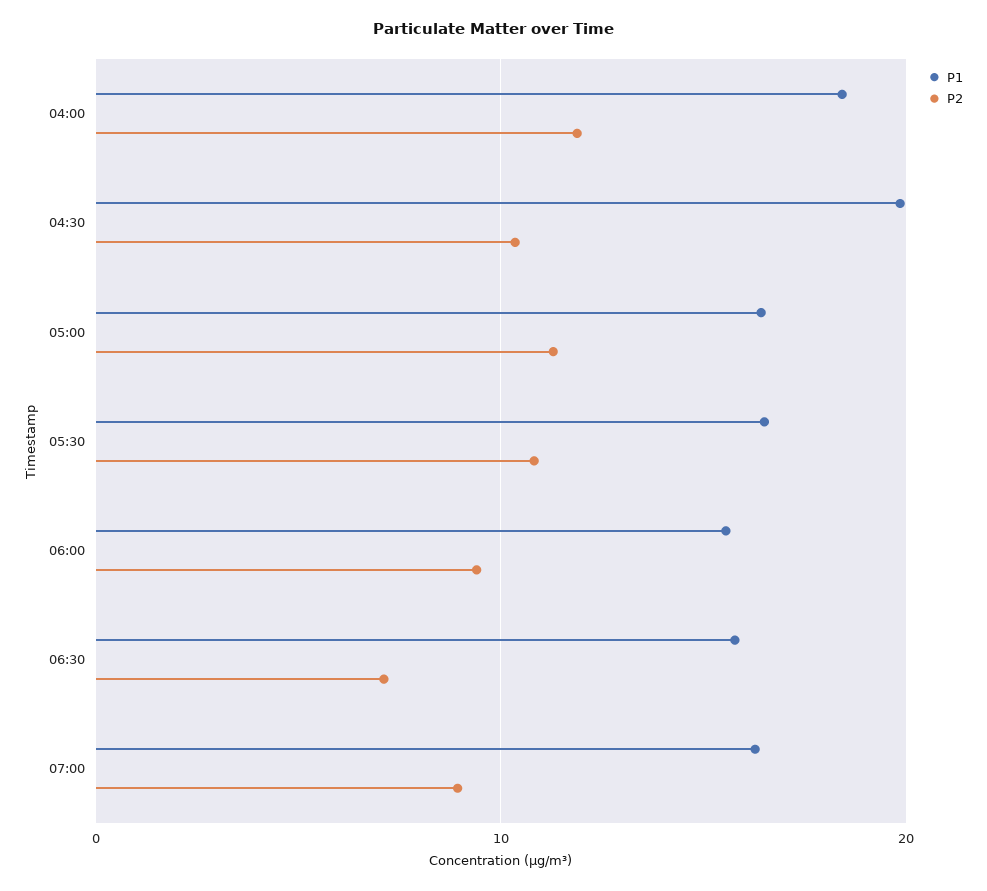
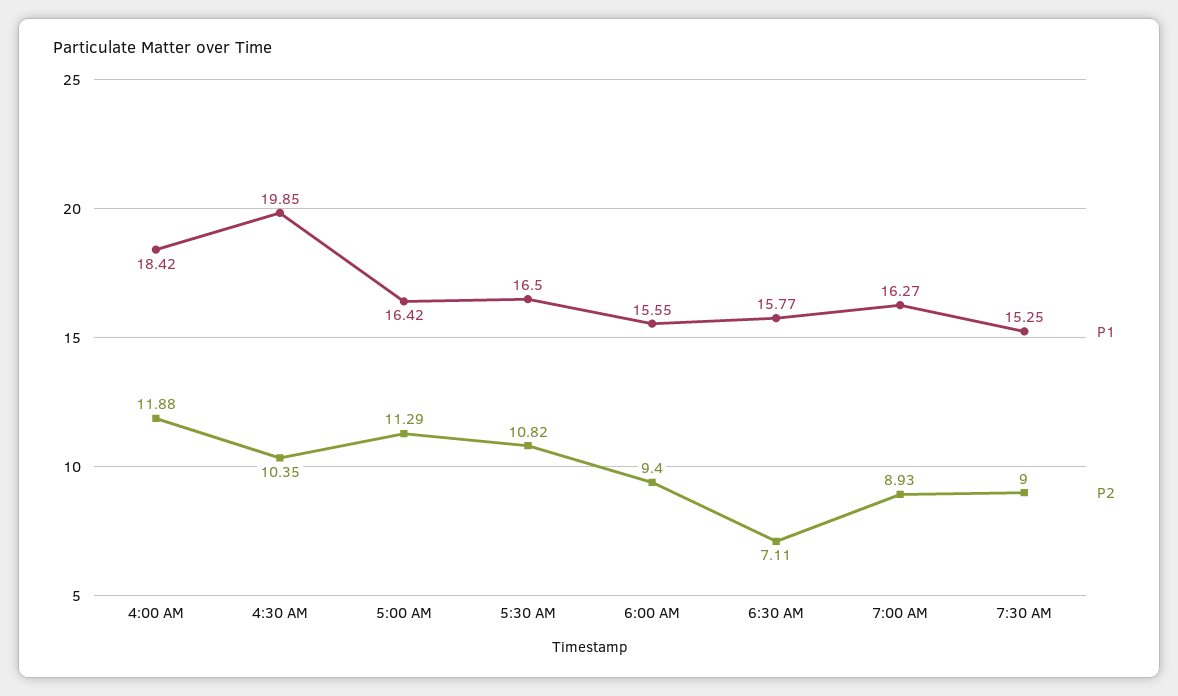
P1, 7:30 AM: none -> 15.25
P2, 7:30 AM: none -> 9

